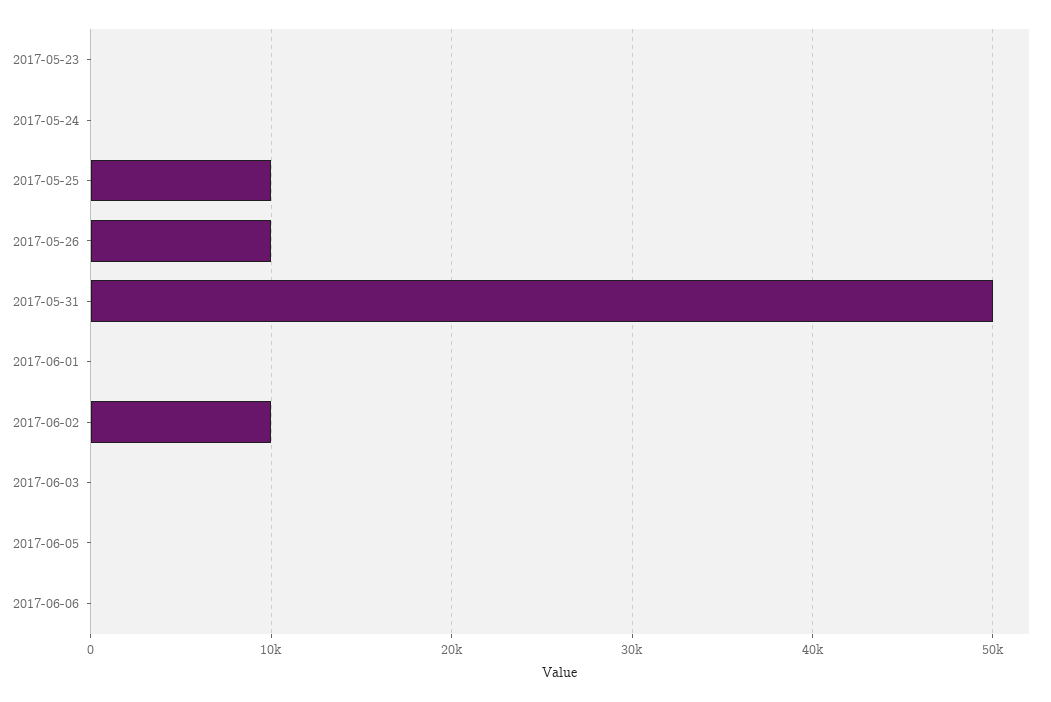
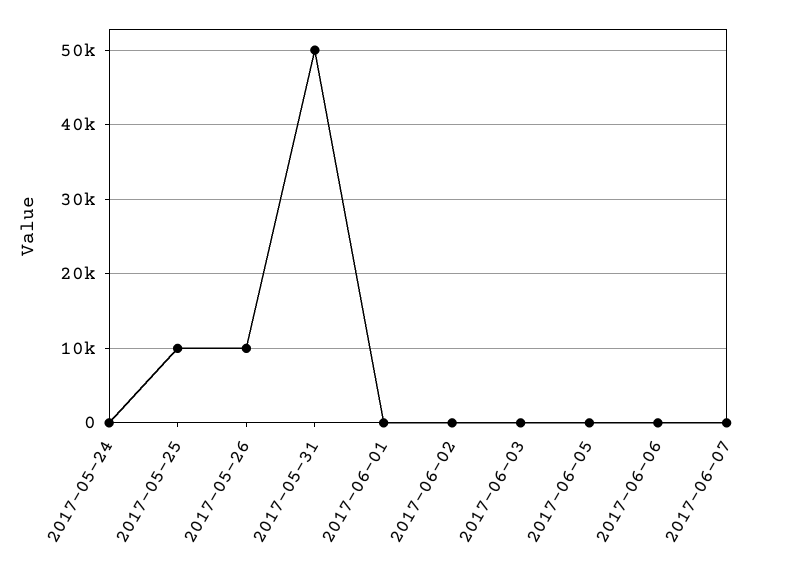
2017-05-23: 0 -> none
2017-06-02: 10000 -> 0
2017-06-07: none -> 0

